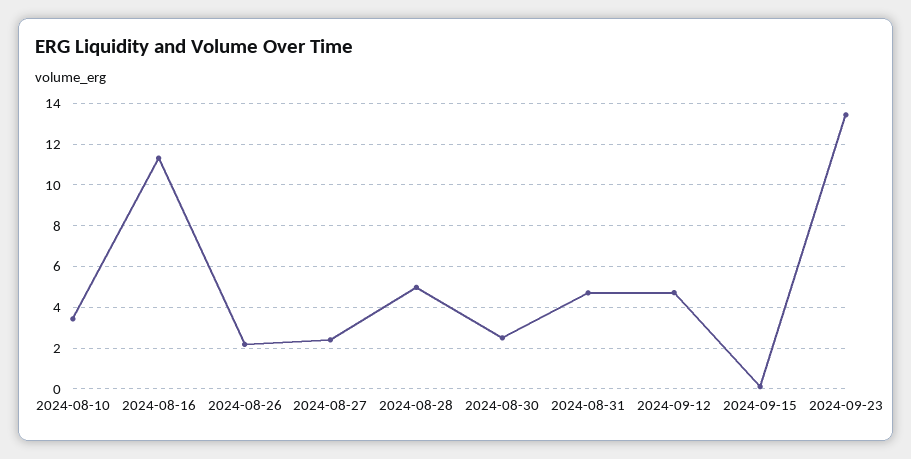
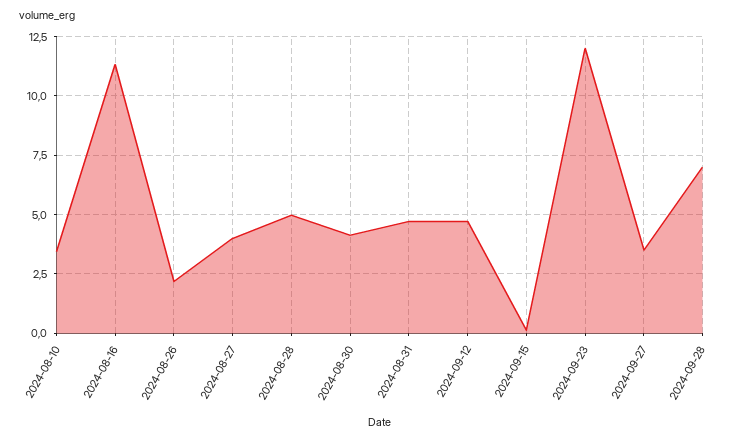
2024-08-27: 2.5 -> 4
2024-08-30: 2.5 -> 4
2024-09-23: 13.5 -> 12
2024-09-27: none -> 3.5
2024-09-28: none -> 7

